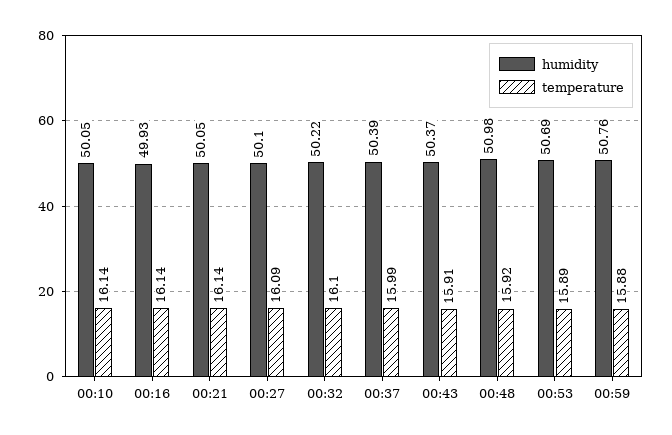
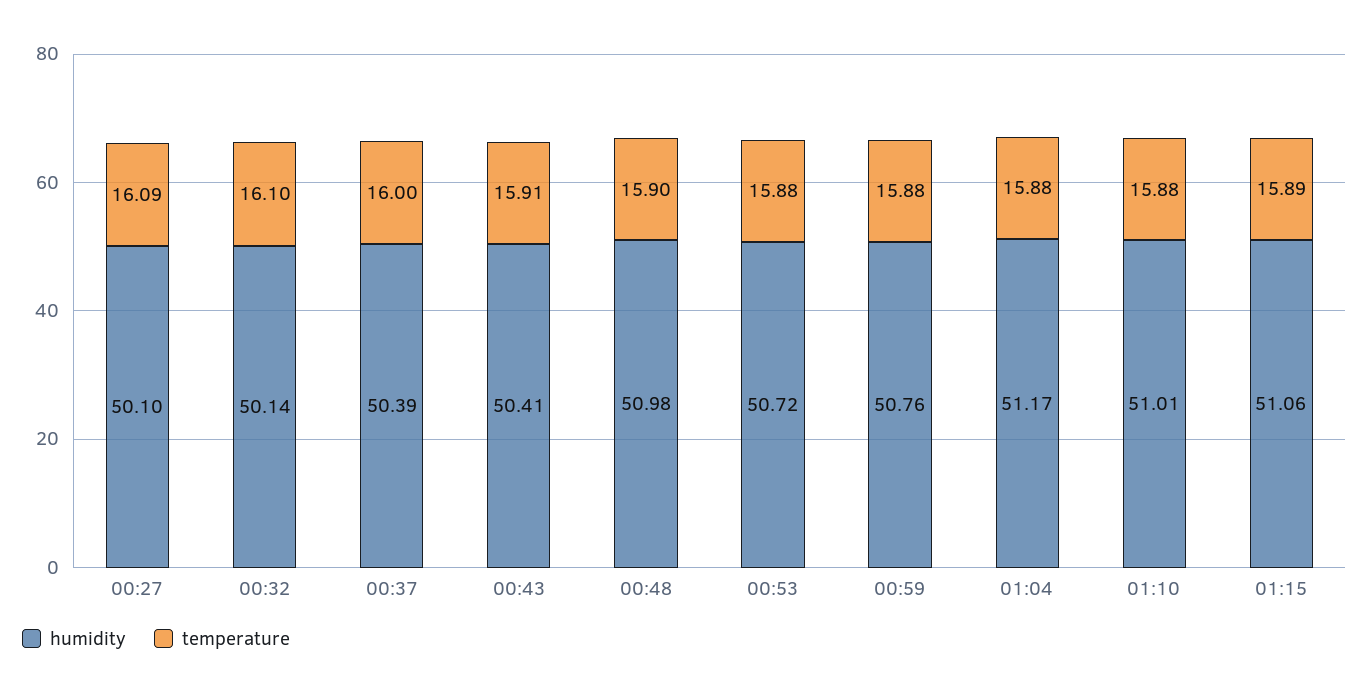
humidity, 00:10: 50.05 -> none
temperature, 00:10: 16.14 -> none
humidity, 00:16: 49.93 -> none
temperature, 00:16: 16.14 -> none
humidity, 00:21: 50.05 -> none
temperature, 00:21: 16.14 -> none
humidity, 00:32: 50.22 -> 50.14
temperature, 00:37: 15.99 -> 16
humidity, 00:43: 50.37 -> 50.41
temperature, 00:48: 15.92 -> 15.9
humidity, 00:53: 50.69 -> 50.72
temperature, 00:53: 15.89 -> 15.88
humidity, 01:04: none -> 51.17
temperature, 01:04: none -> 15.88
humidity, 01:10: none -> 51.01
temperature, 01:10: none -> 15.88
humidity, 01:15: none -> 51.06
temperature, 01:15: none -> 15.89

